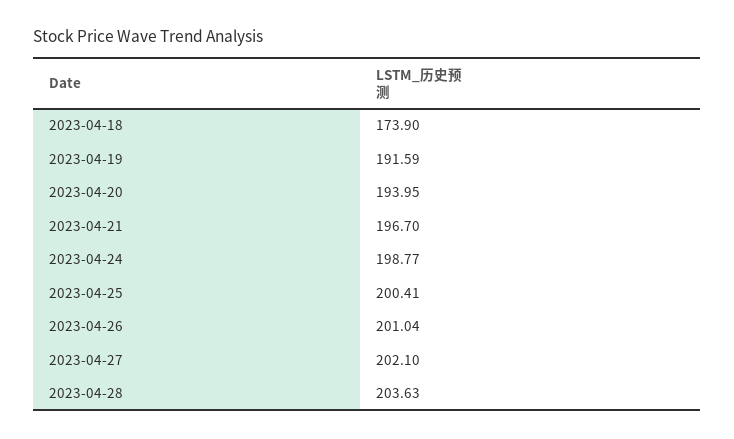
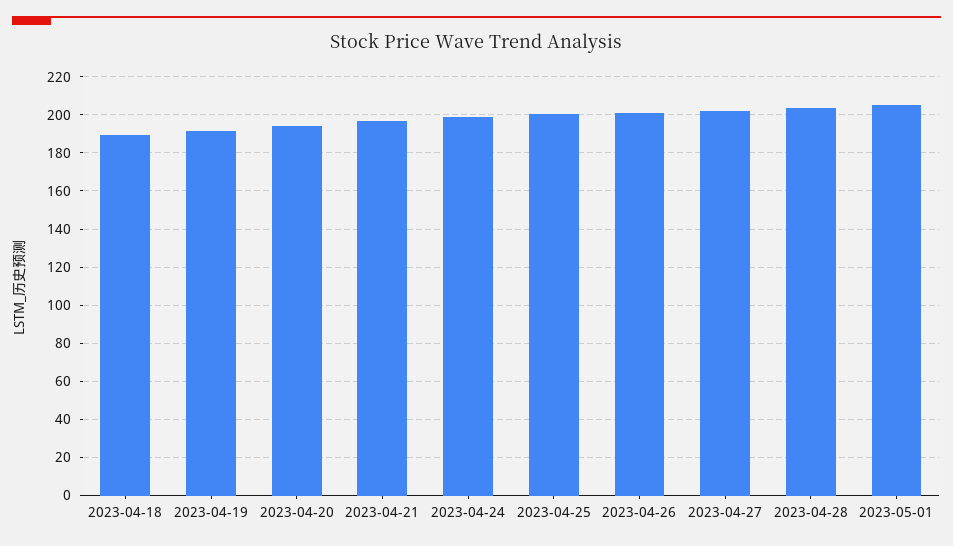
2023-04-18: 173.9 -> 190
2023-05-01: none -> 205

